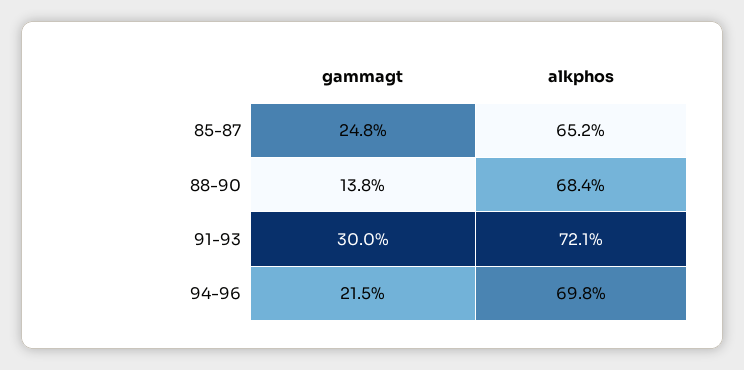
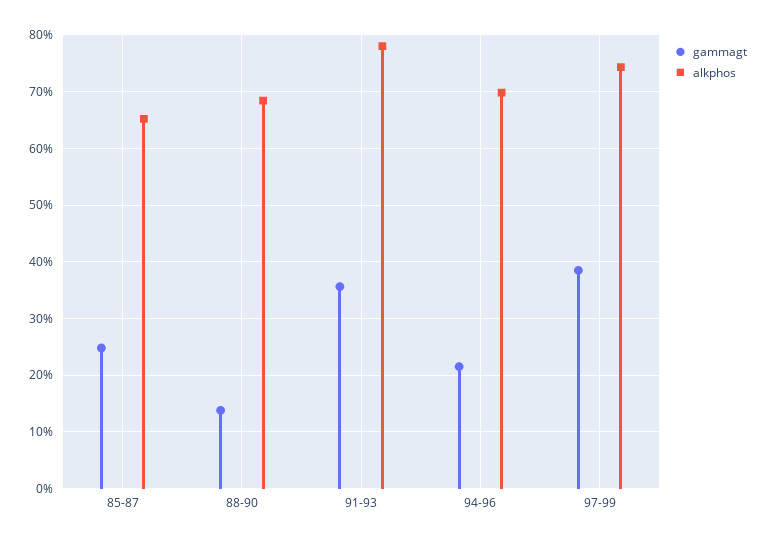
gammagt, 91-93: 30 -> 36
alkphos, 91-93: 72.1 -> 78
gammagt, 97-99: none -> 38
alkphos, 97-99: none -> 74

